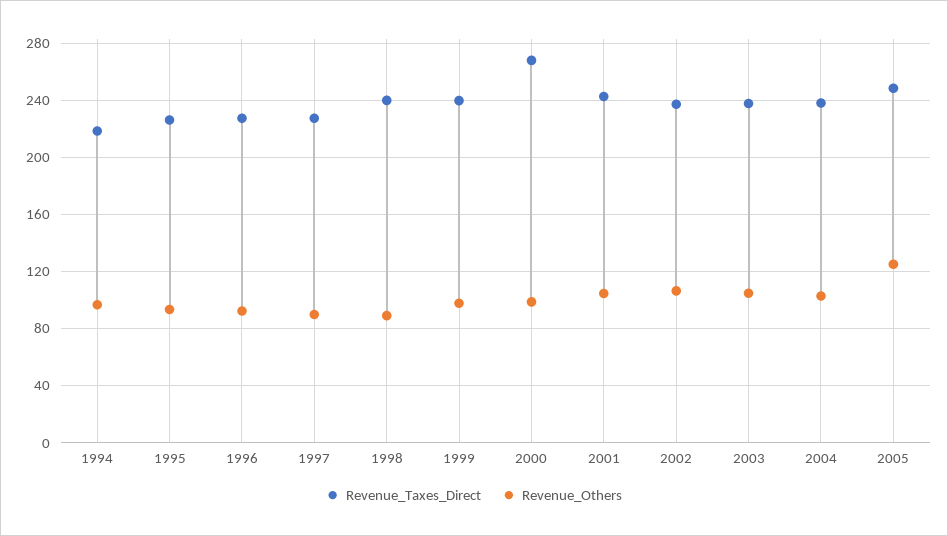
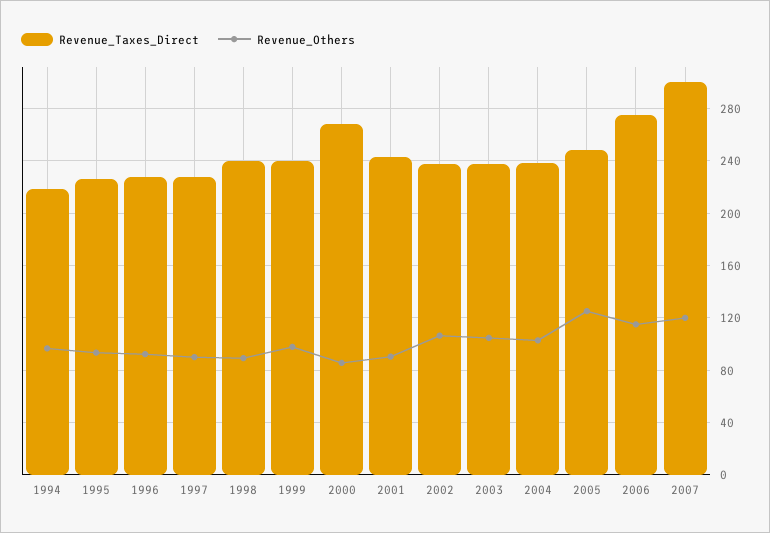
Revenue_Others, 2000: 100 -> 85
Revenue_Others, 2001: 105 -> 90
Revenue_Taxes_Direct, 2006: none -> 275
Revenue_Others, 2006: none -> 115
Revenue_Taxes_Direct, 2007: none -> 300
Revenue_Others, 2007: none -> 120

